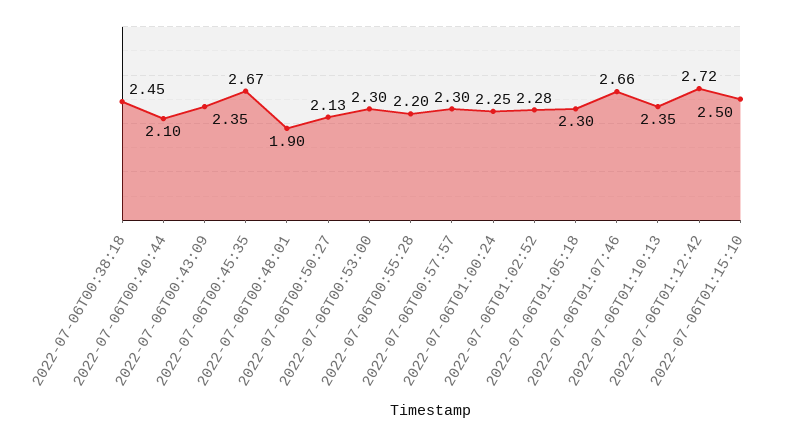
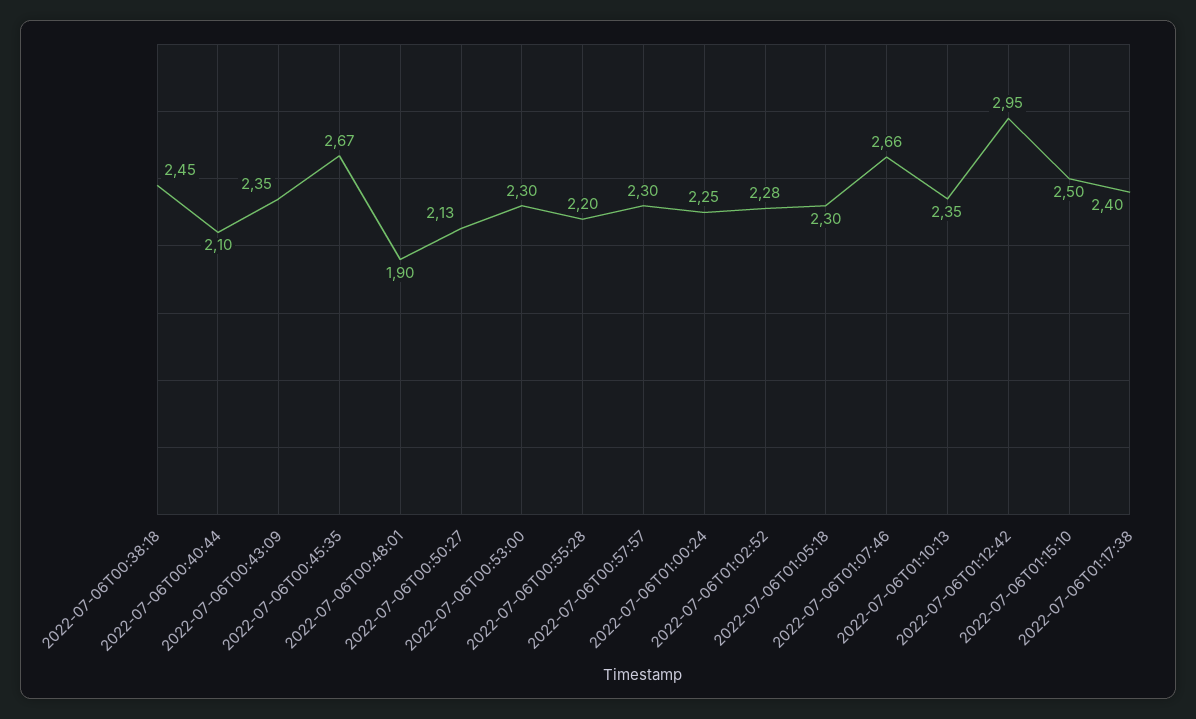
2022-07-06T01:12:42: 2.72 -> 2.95
2022-07-06T01:17:38: none -> 2.4

